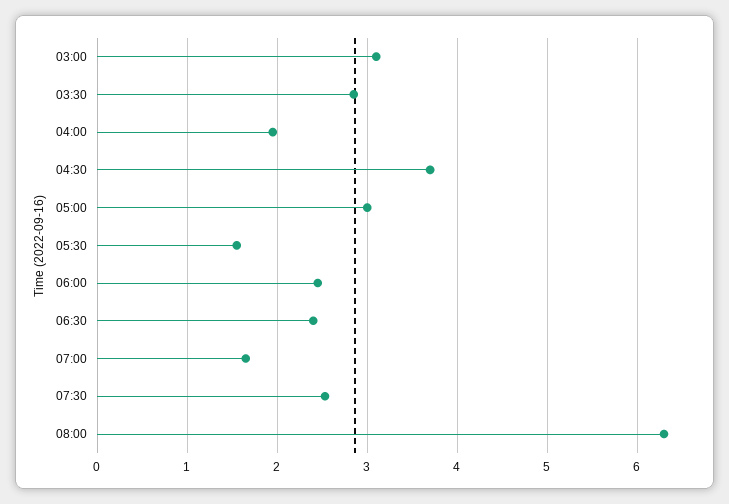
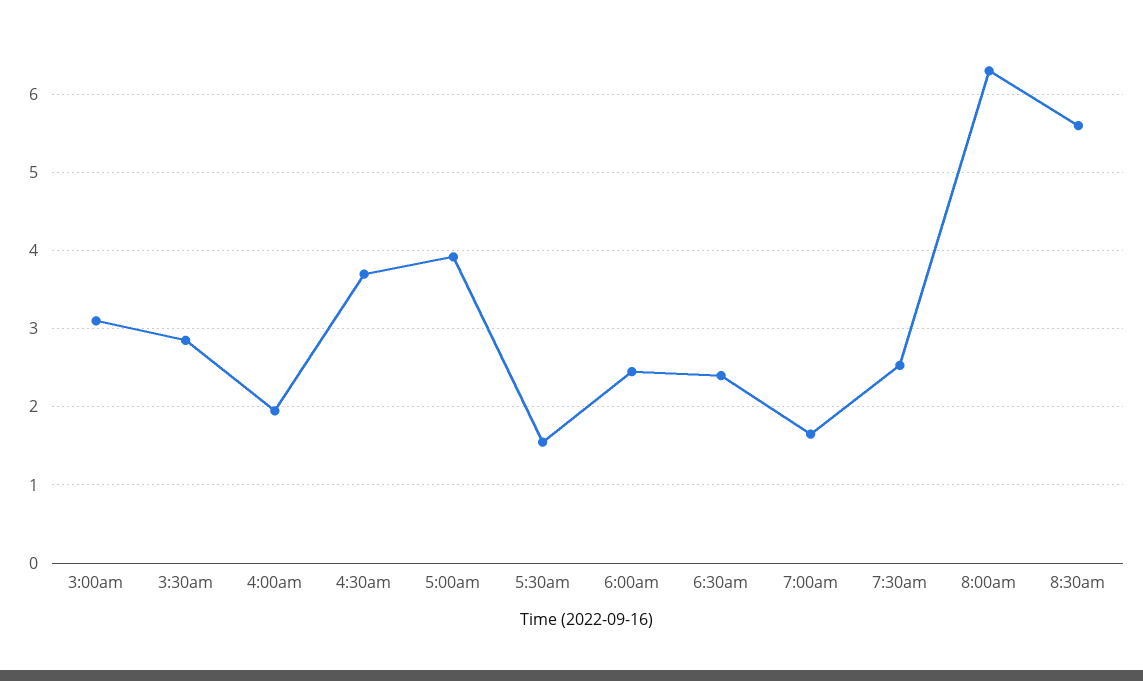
05:00: 3 -> 3.9
8:30am: none -> 5.6

